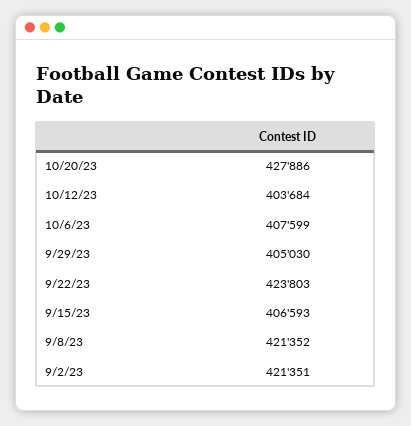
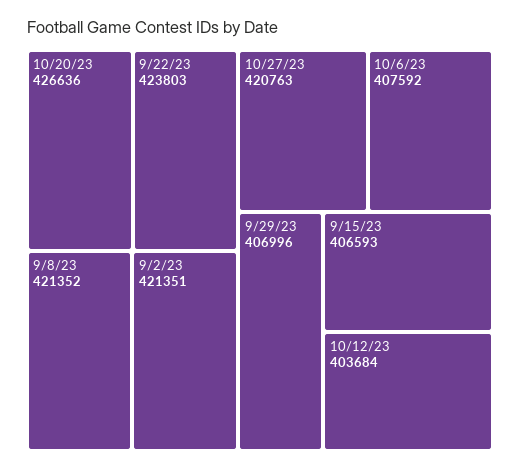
10/20/23: 427886 -> 426636
10/6/23: 407599 -> 407592
9/29/23: 405030 -> 406996
10/27/23: none -> 420763

